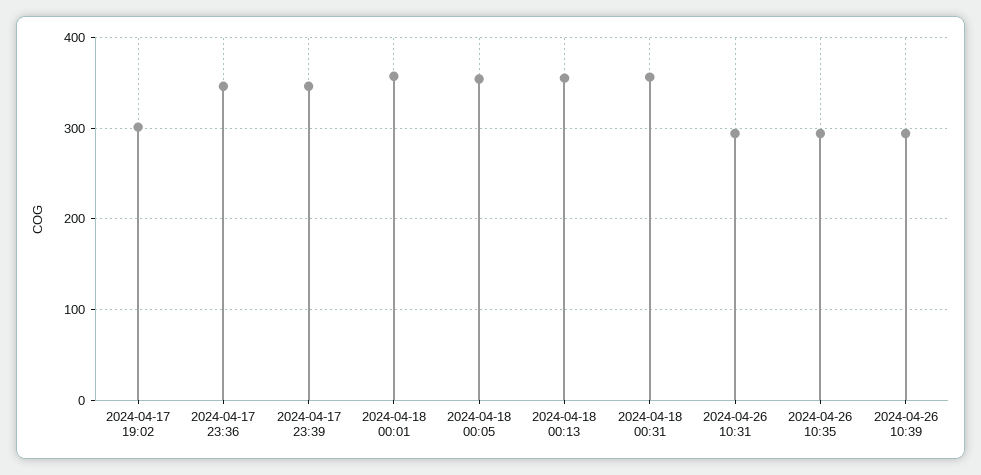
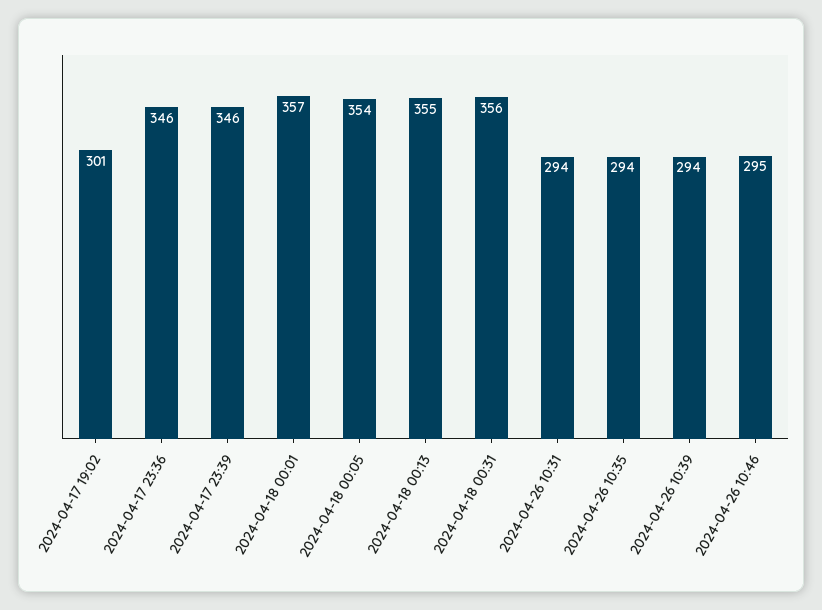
2024-04-26 10:46: none -> 295

